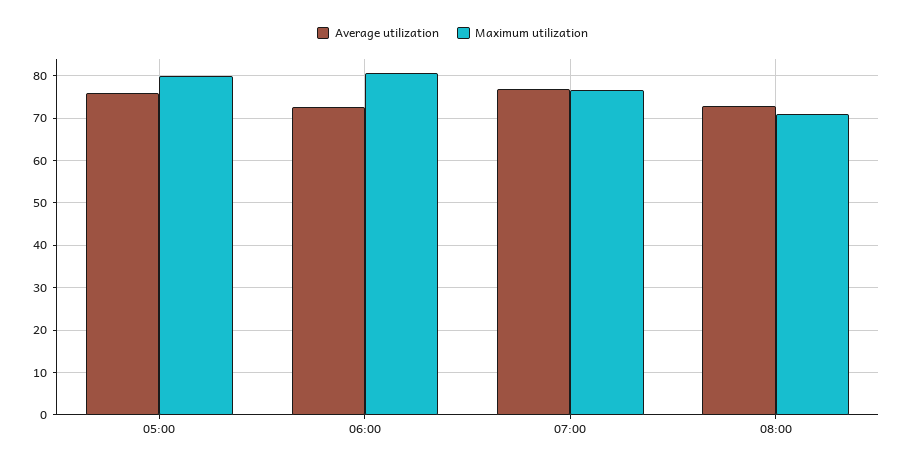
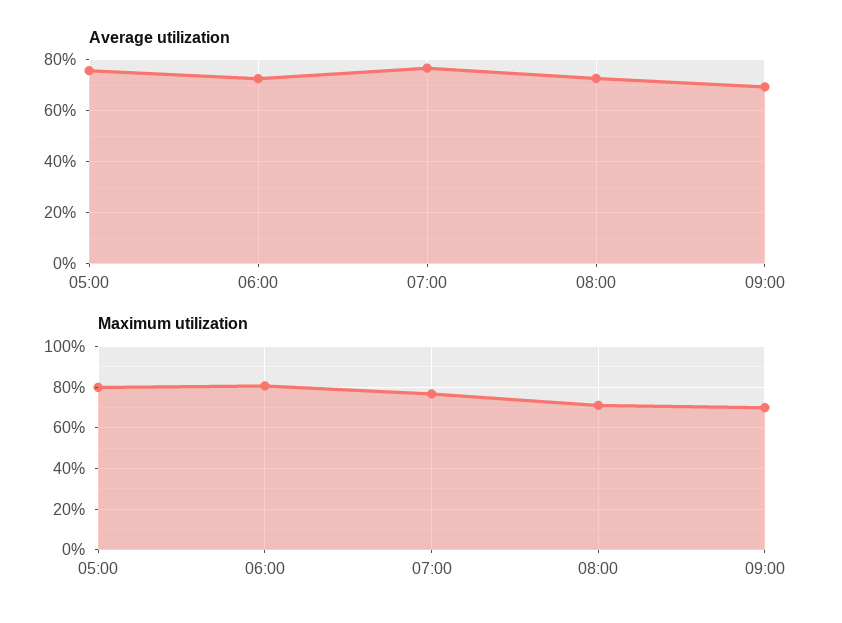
Average utilization, 09:00: none -> 70
Maximum utilization, 09:00: none -> 70

